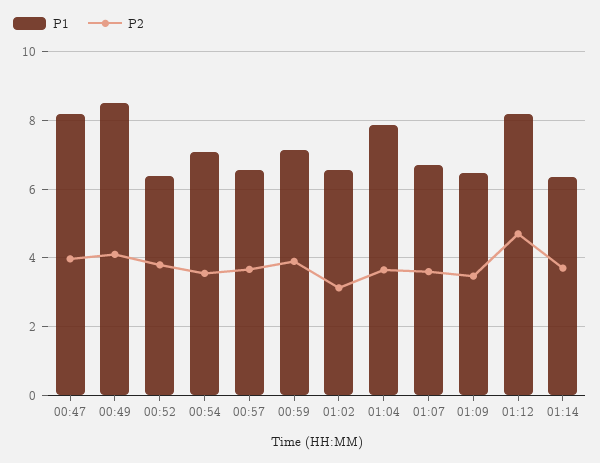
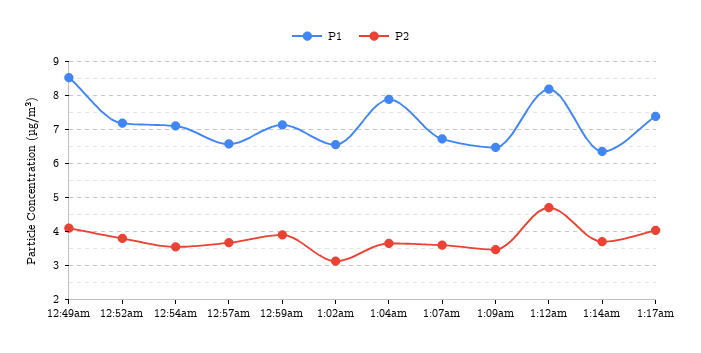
P1, 00:47: 8.2 -> none
P2, 00:47: 4 -> none
P1, 00:52: 6.4 -> 7.2
P1, 1:17am: none -> 7.4
P2, 1:17am: none -> 4

